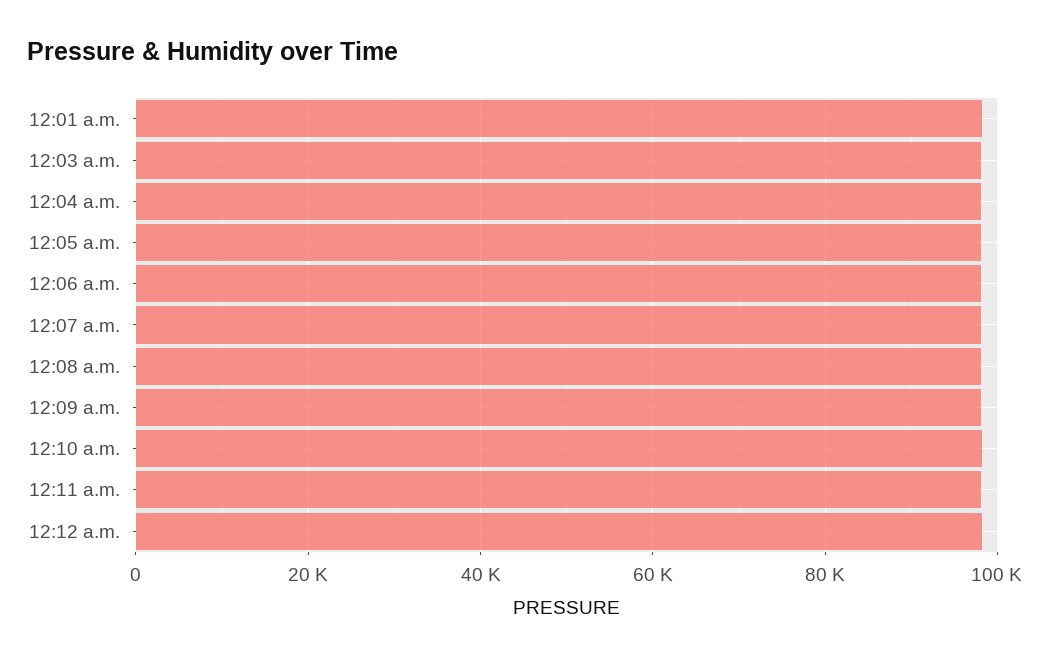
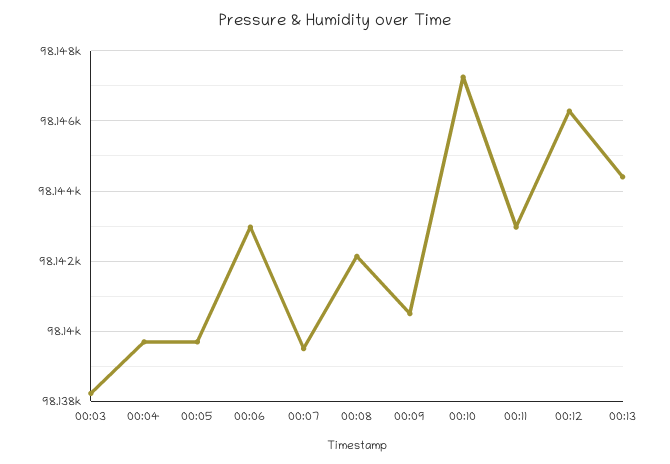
12:01 a.m.: 98000 -> none
00:13: none -> 98144.4

